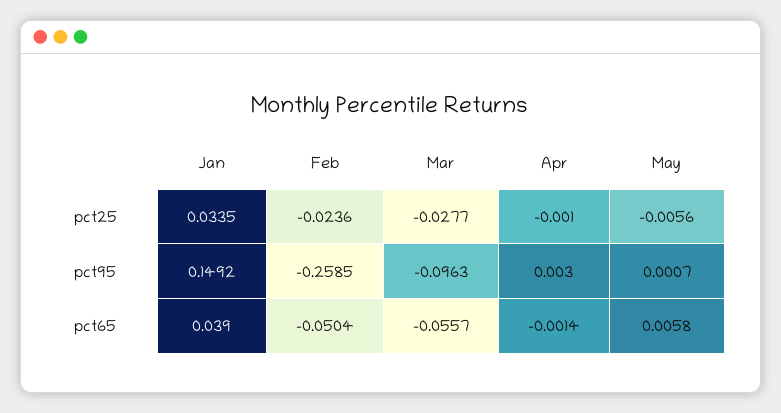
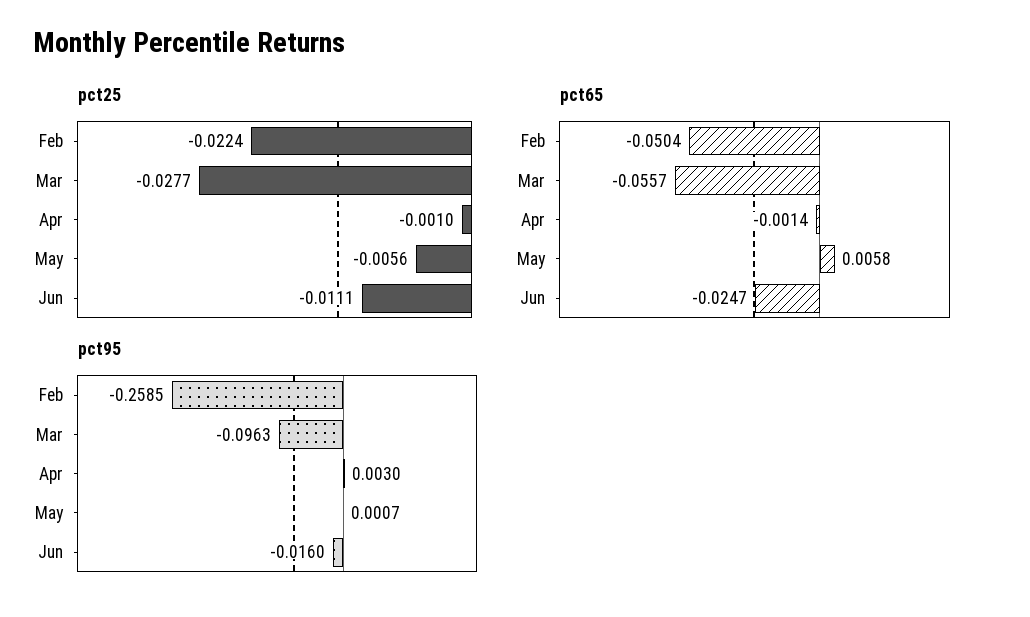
pct25, Jan: 0.0335 -> none
pct25, Feb: -0.0236 -> -0.0224
pct95, Jan: 0.1492 -> none
pct65, Jan: 0.039 -> none
pct25, Jun: none -> -0.0111
pct65, Jun: none -> -0.0247
pct95, Jun: none -> -0.016

